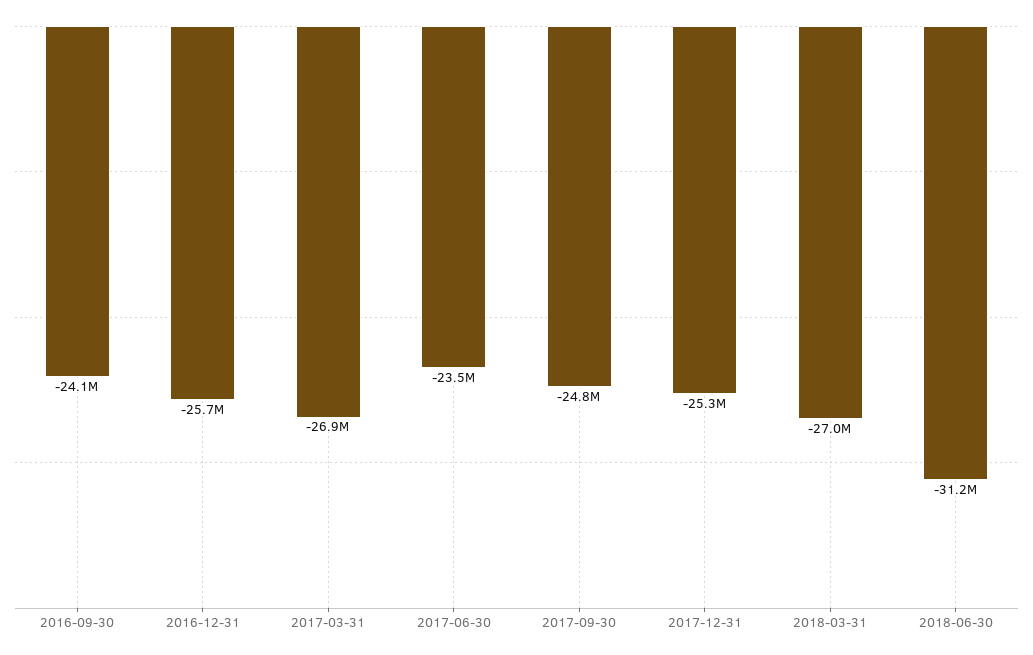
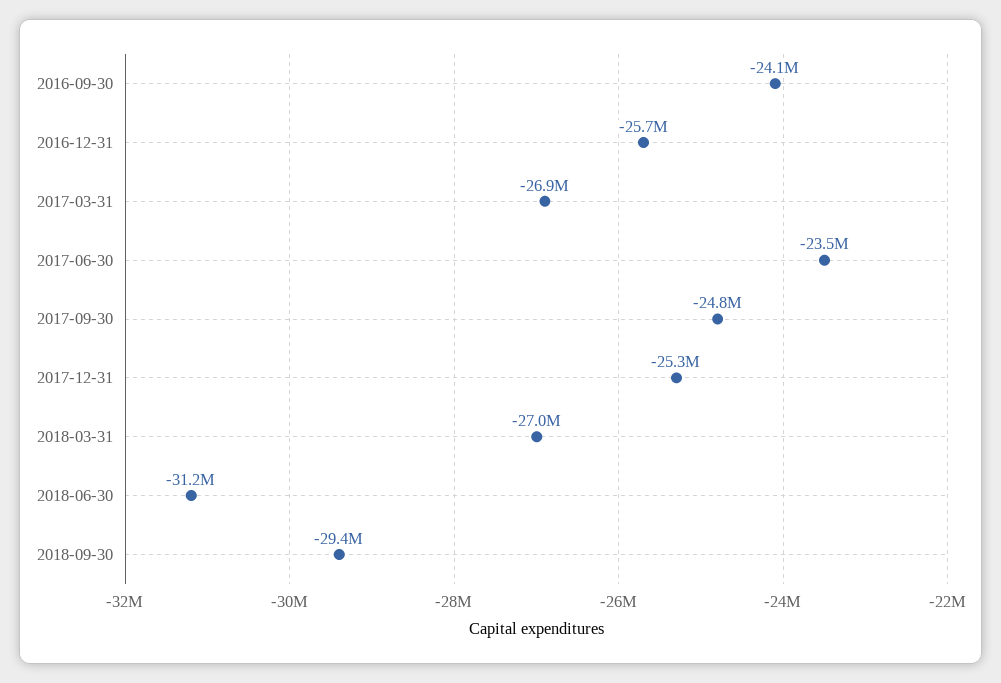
2018-09-30: none -> -29400000

